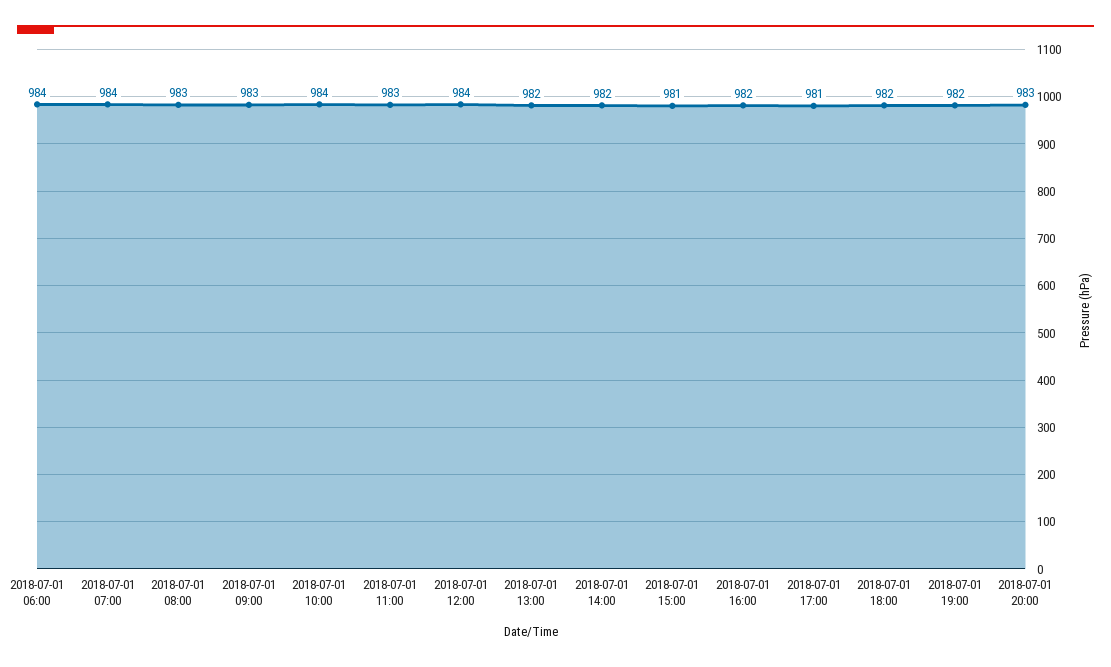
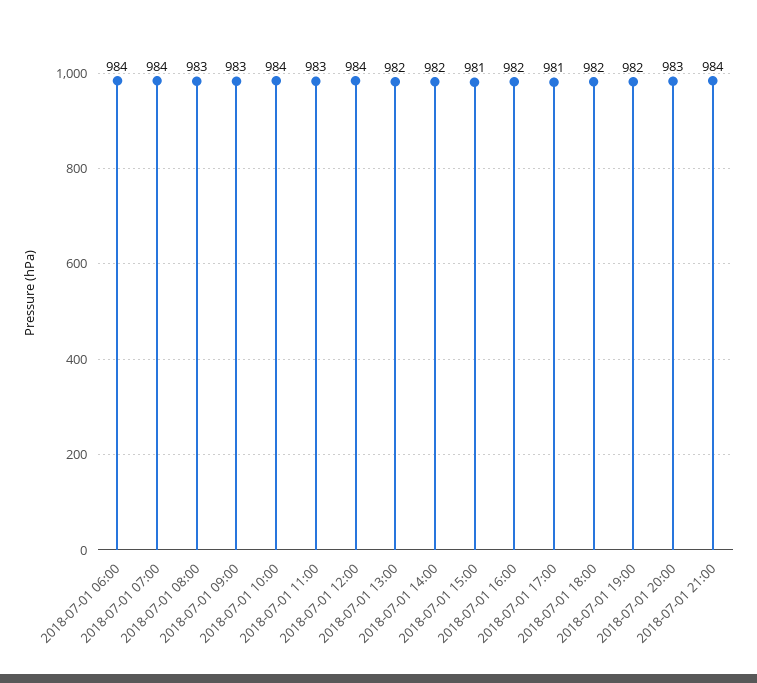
2018-07-01 21:00: none -> 984

